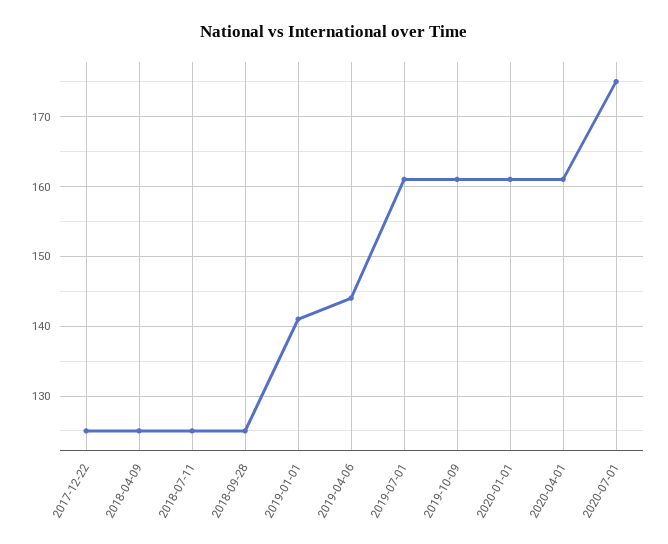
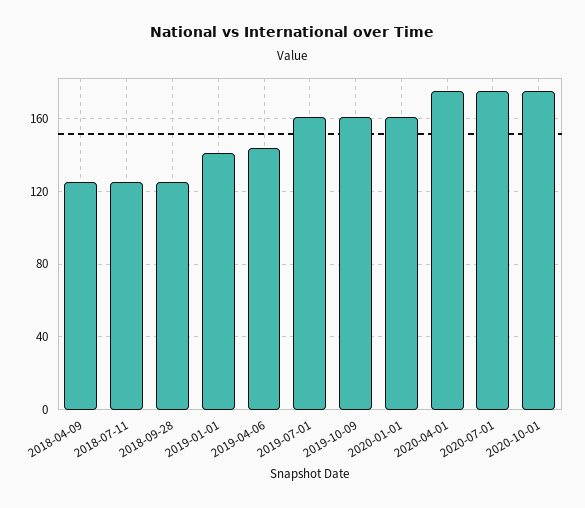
2017-12-22: 125 -> none
2020-04-01: 161 -> 175
2020-10-01: none -> 175

